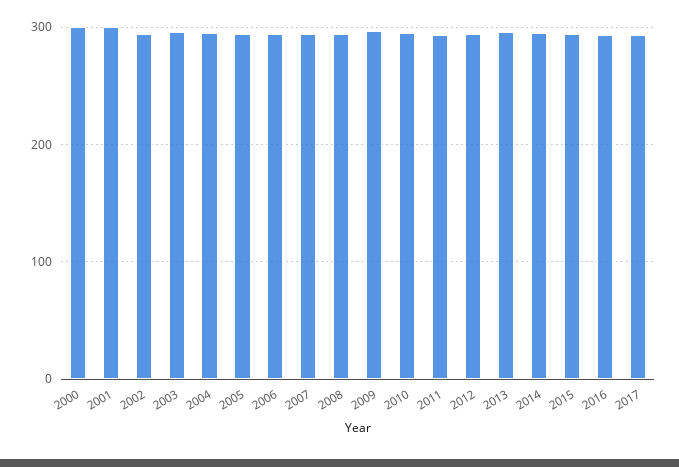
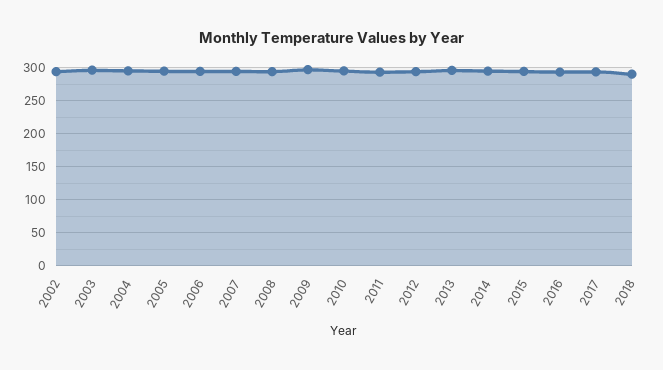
2000: 300 -> none
2001: 300 -> none
2018: none -> 290

